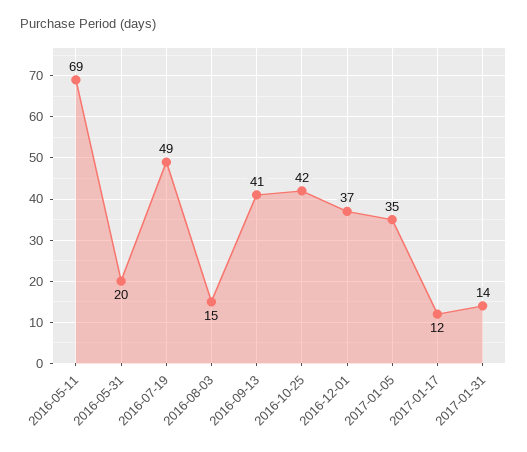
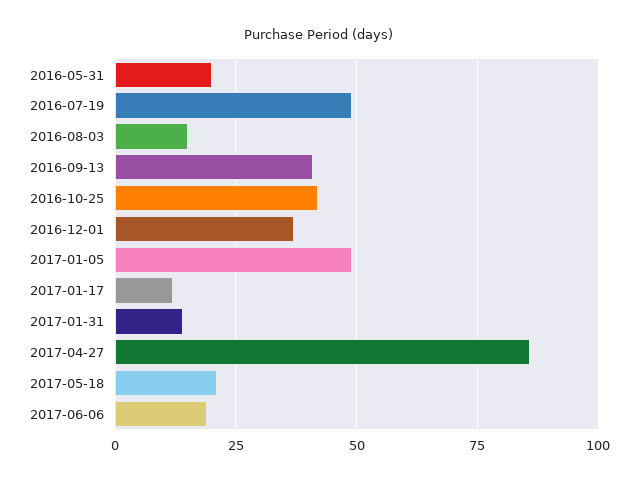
2016-05-11: 69 -> none
2017-01-05: 35 -> 50
2017-04-27: none -> 85
2017-05-18: none -> 20
2017-06-06: none -> 20

